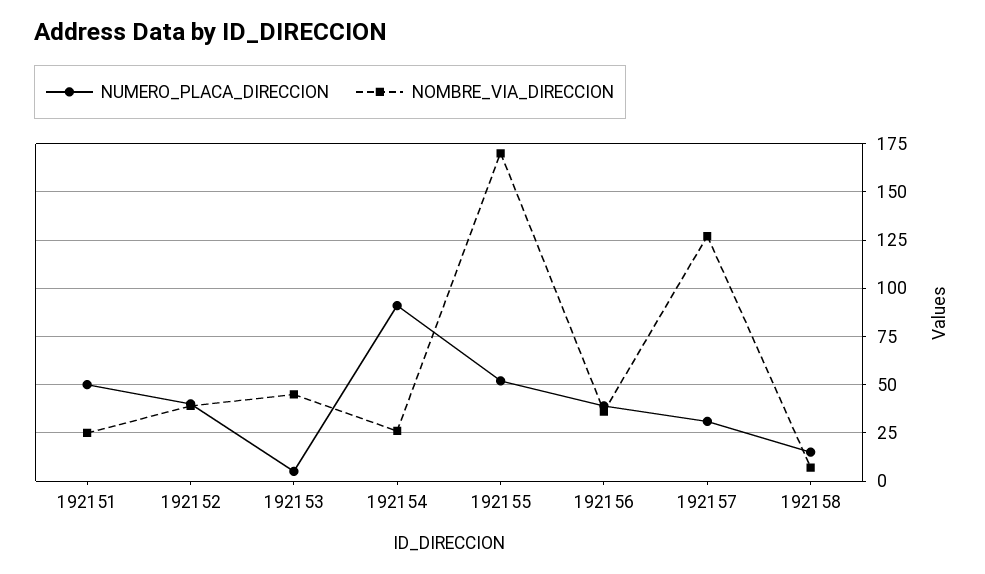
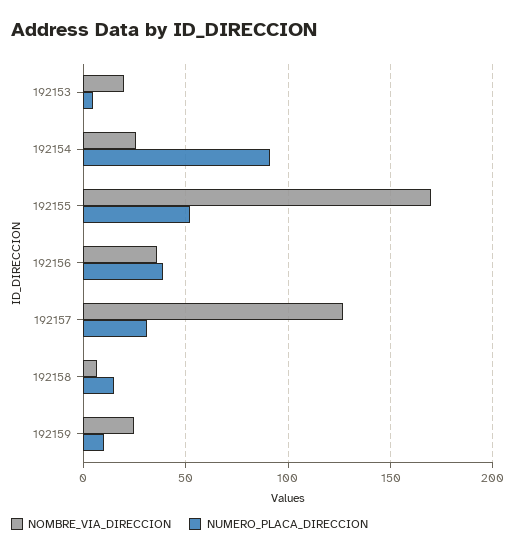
NUMERO_PLACA_DIRECCION, 192151: 50 -> none
NOMBRE_VIA_DIRECCION, 192151: 25 -> none
NUMERO_PLACA_DIRECCION, 192152: 40 -> none
NOMBRE_VIA_DIRECCION, 192152: 40 -> none
NOMBRE_VIA_DIRECCION, 192153: 45 -> 20
NOMBRE_VIA_DIRECCION, 192159: none -> 25
NUMERO_PLACA_DIRECCION, 192159: none -> 10

